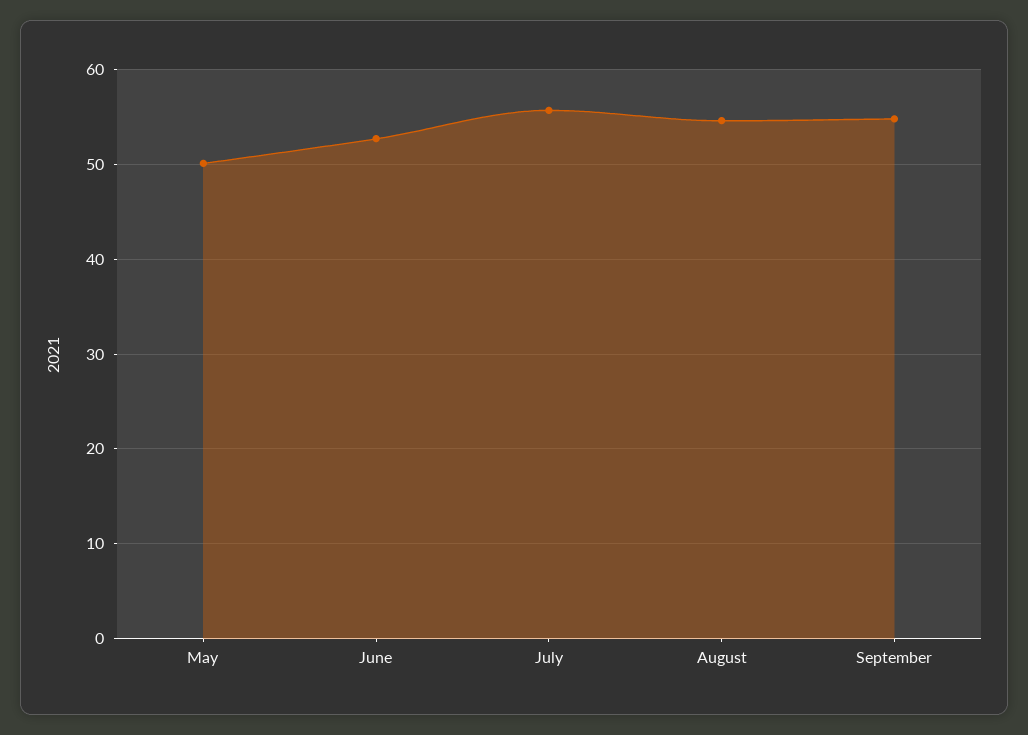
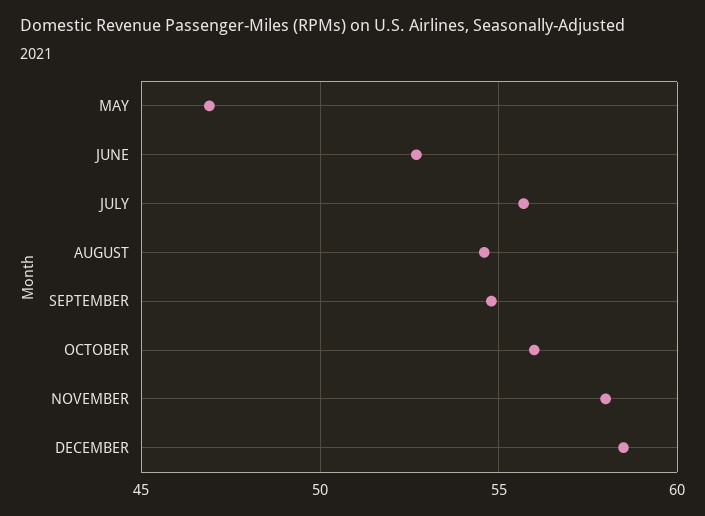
May: 50 -> 47
OCTOBER: none -> 56
NOVEMBER: none -> 58
DECEMBER: none -> 58.5

